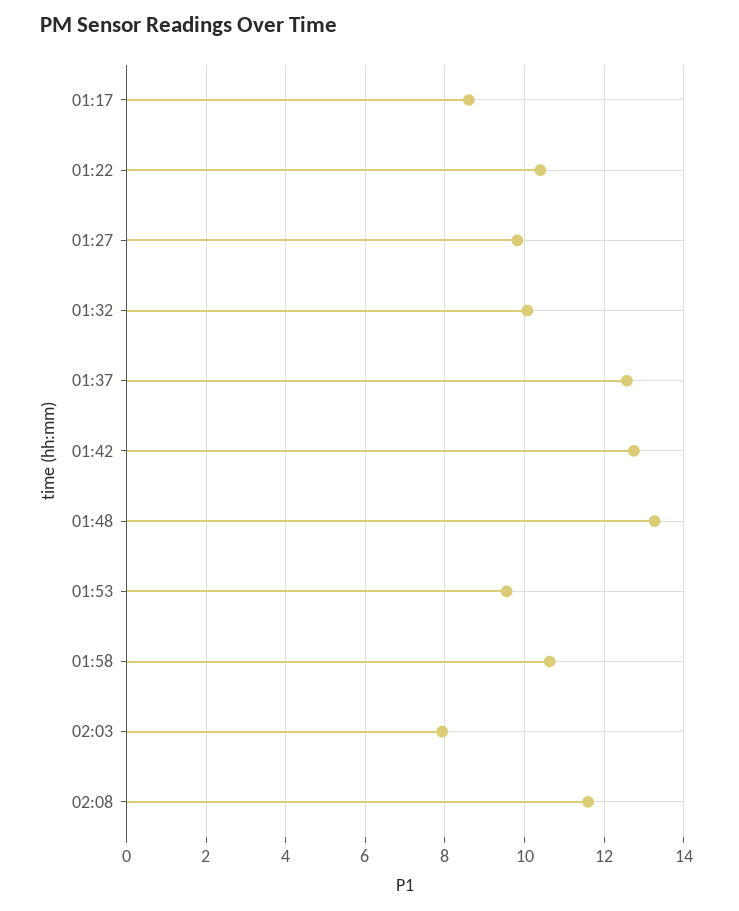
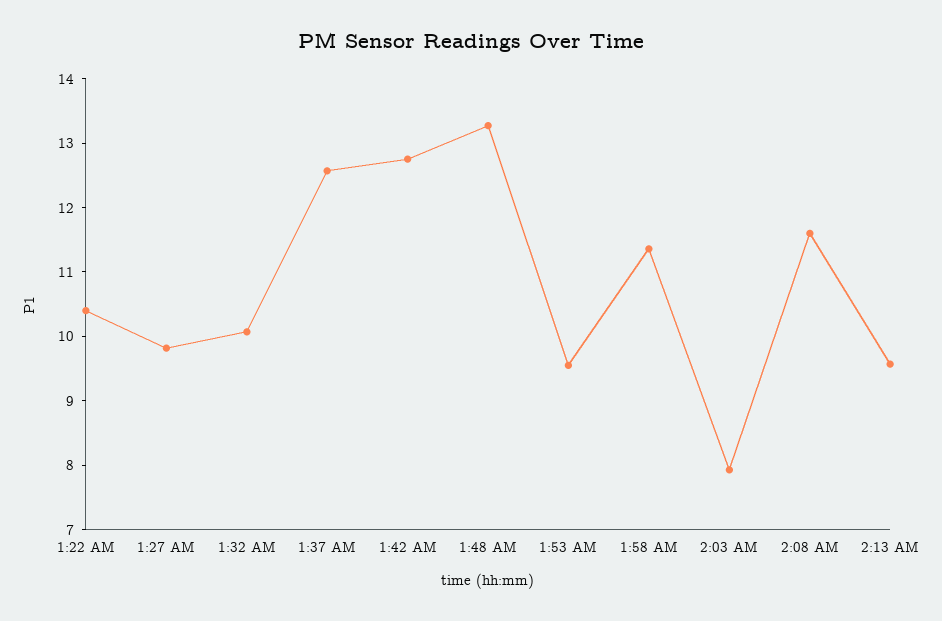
01:17: 8.6 -> none
01:58: 10.6 -> 11.4
2:13 AM: none -> 9.6

